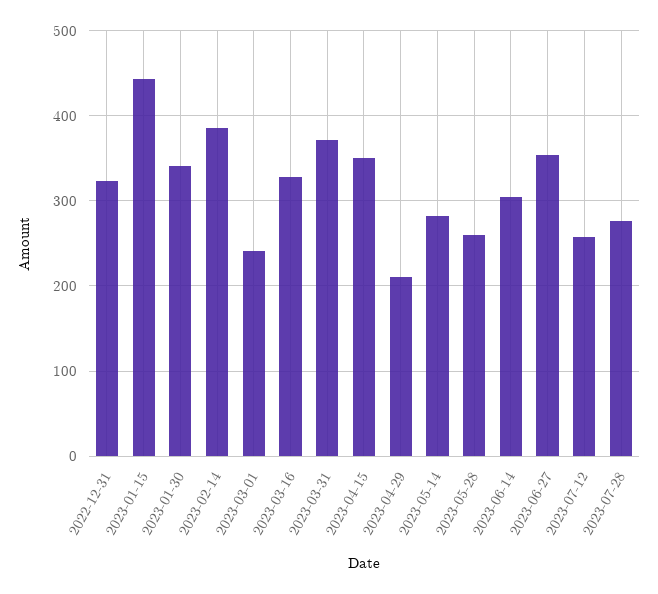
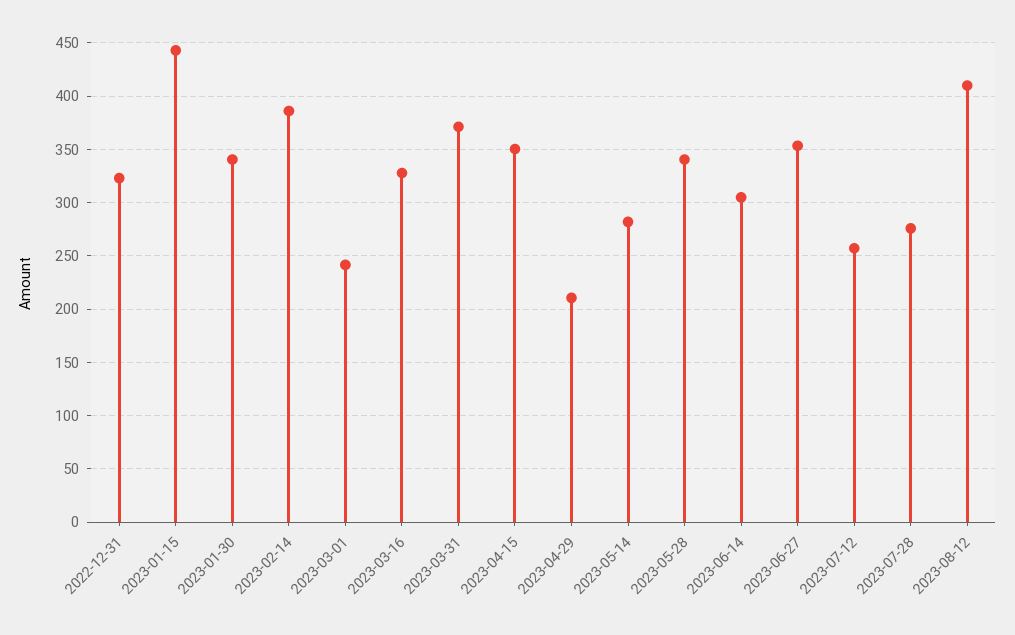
2023-05-28: 260 -> 340
2023-08-12: none -> 410

